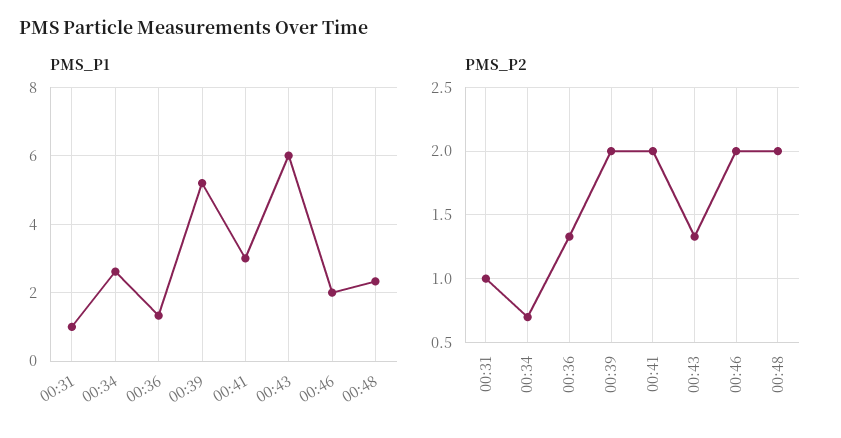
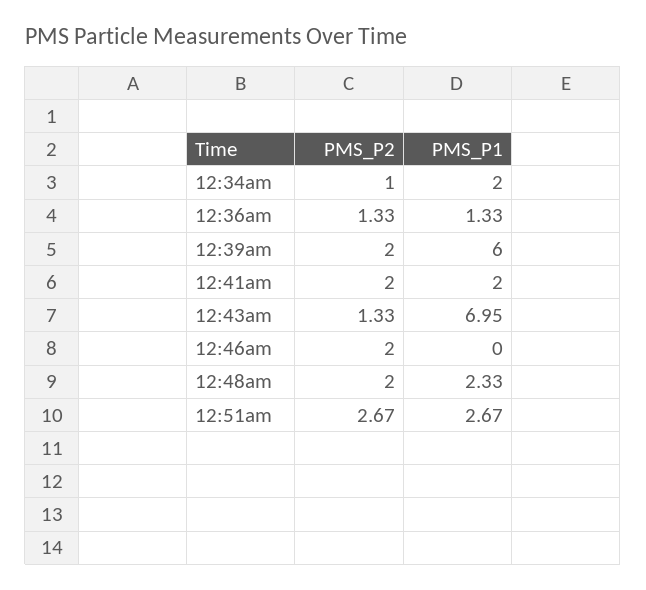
PMS_P1, 00:31: 1 -> none
PMS_P1, 00:34: 2.6 -> 2
PMS_P1, 00:39: 5.2 -> 6
PMS_P1, 00:41: 3 -> 2
PMS_P1, 00:43: 6 -> 6.95
PMS_P1, 00:46: 2 -> 0
PMS_P2, 00:31: 1 -> none
PMS_P2, 00:34: 0.7 -> 1
PMS_P2, 12:51am: none -> 2.67
PMS_P1, 12:51am: none -> 2.67

